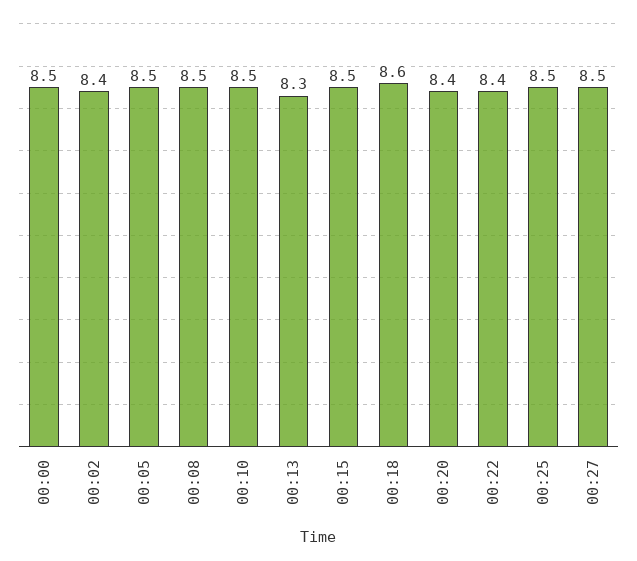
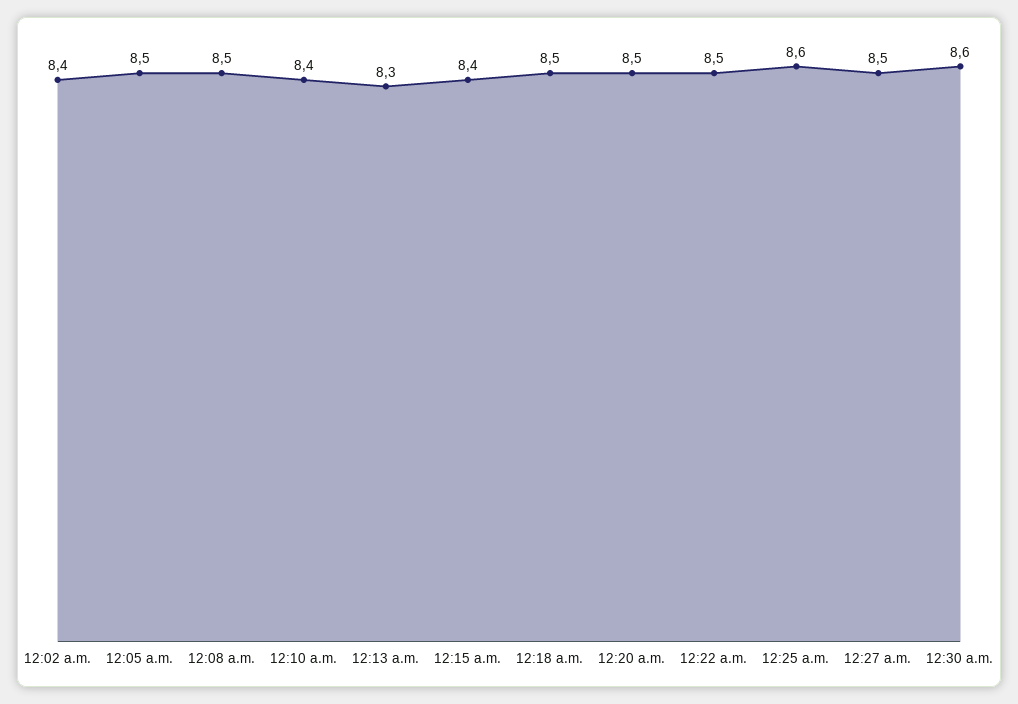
00:00: 8.5 -> none
00:10: 8.5 -> 8.4
00:15: 8.5 -> 8.4
00:18: 8.6 -> 8.5
00:20: 8.4 -> 8.5
00:22: 8.4 -> 8.5
00:25: 8.5 -> 8.6
12:30 a.m.: none -> 8.6

